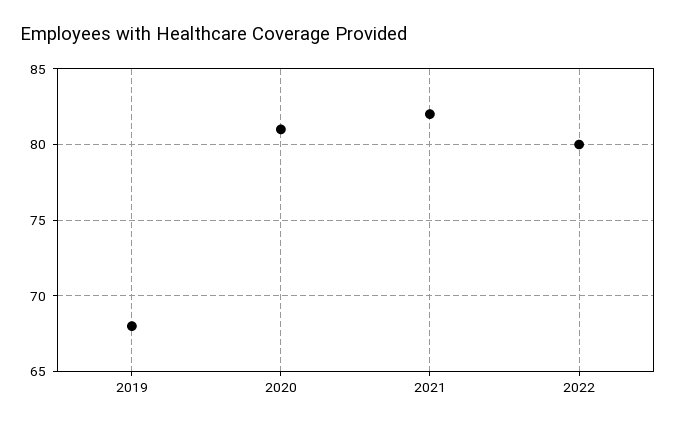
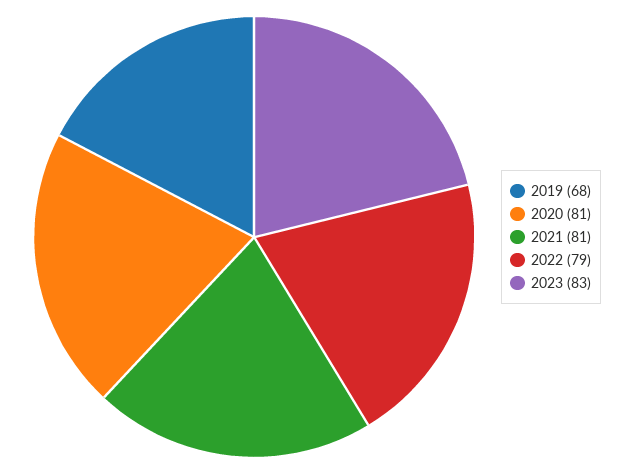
2021: 82 -> 81
2022: 80 -> 79
2023: none -> 83

